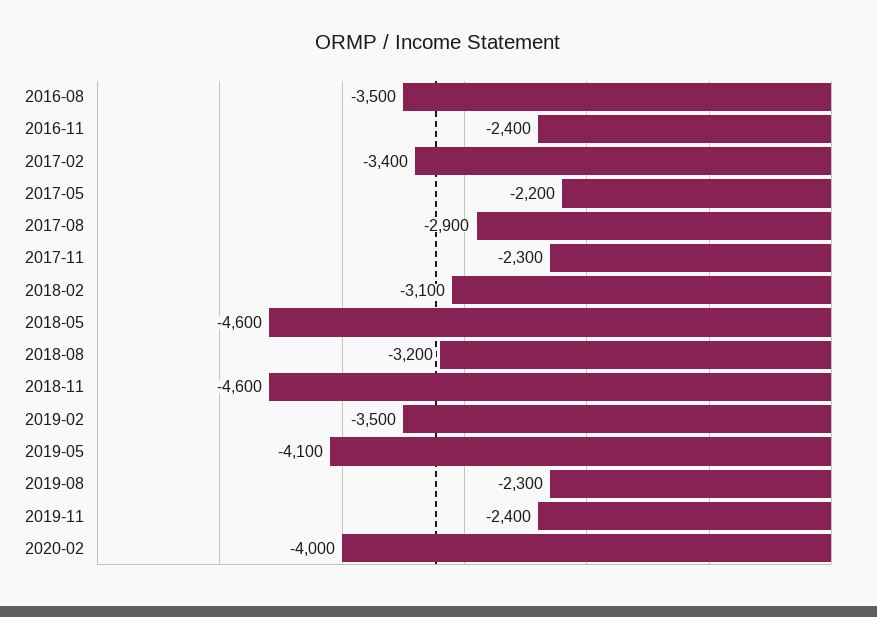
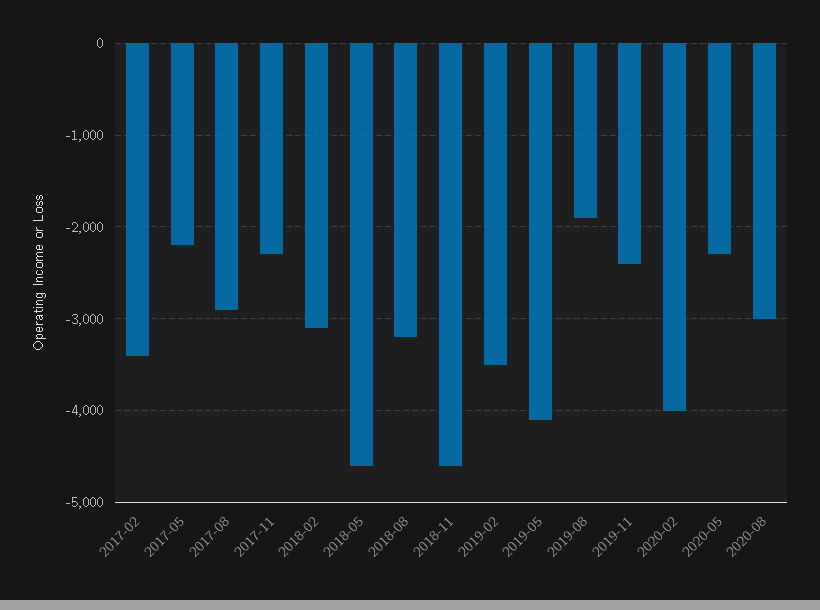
2016-08: -3500 -> none
2016-11: -2400 -> none
2019-08: -2300 -> -1900
2020-05: none -> -2300
2020-08: none -> -3000

